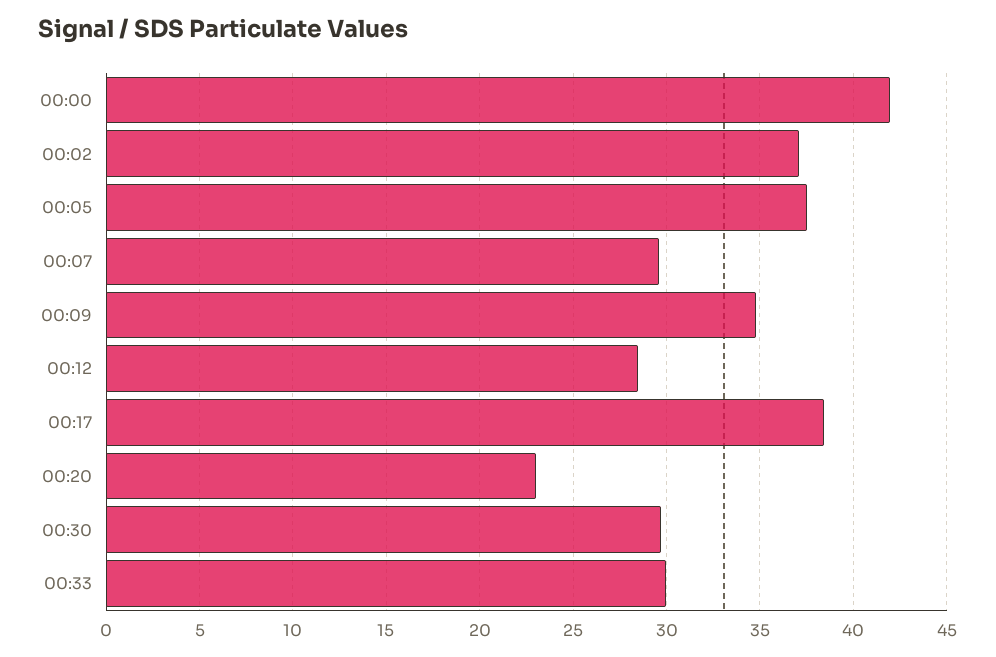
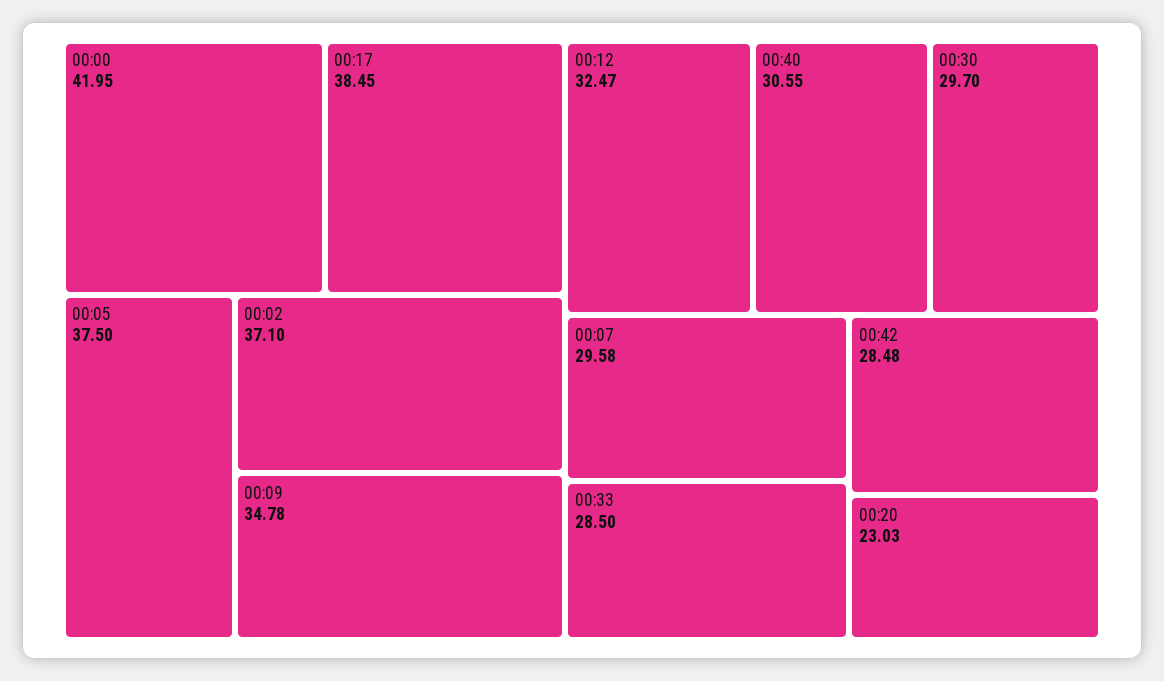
00:12: 28.5 -> 32.47
00:33: 30 -> 28.5
00:40: none -> 30.55
00:42: none -> 28.48

